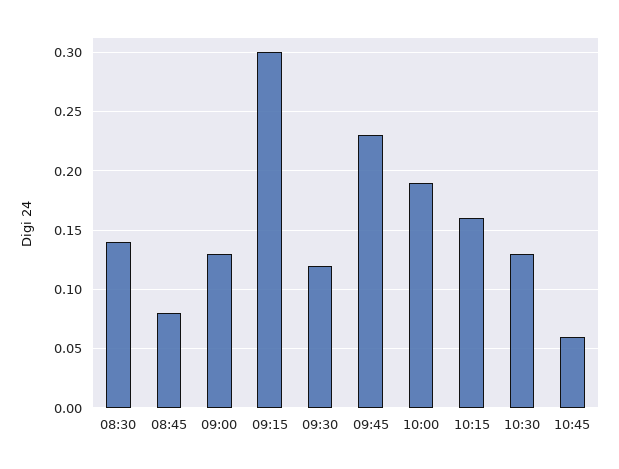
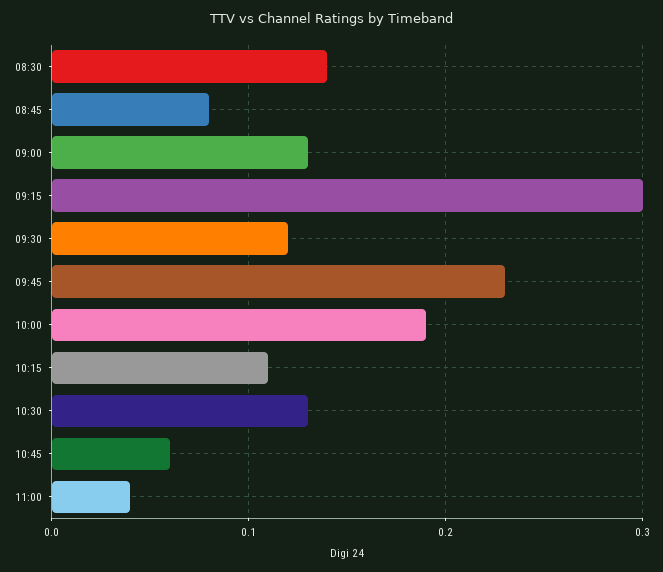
10:15: 0.16 -> 0.11
11:00: none -> 0.04

